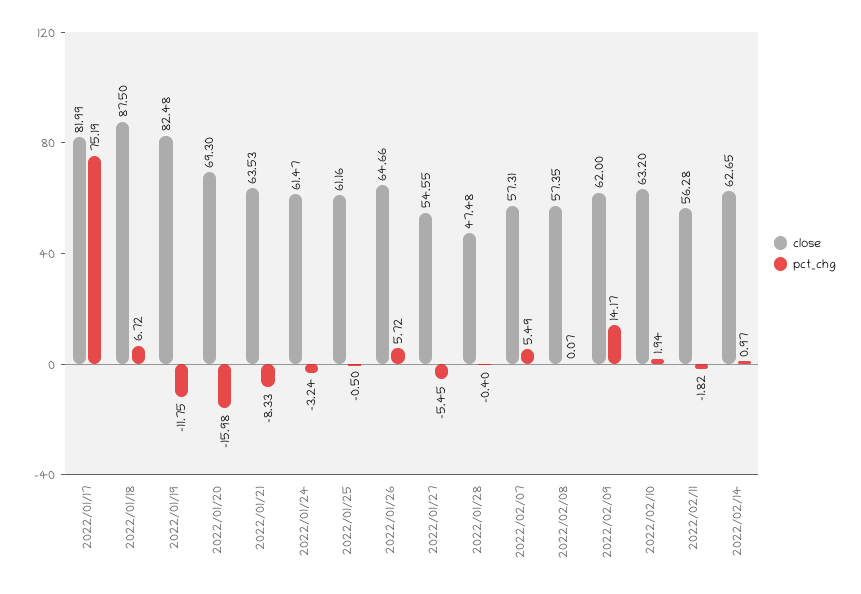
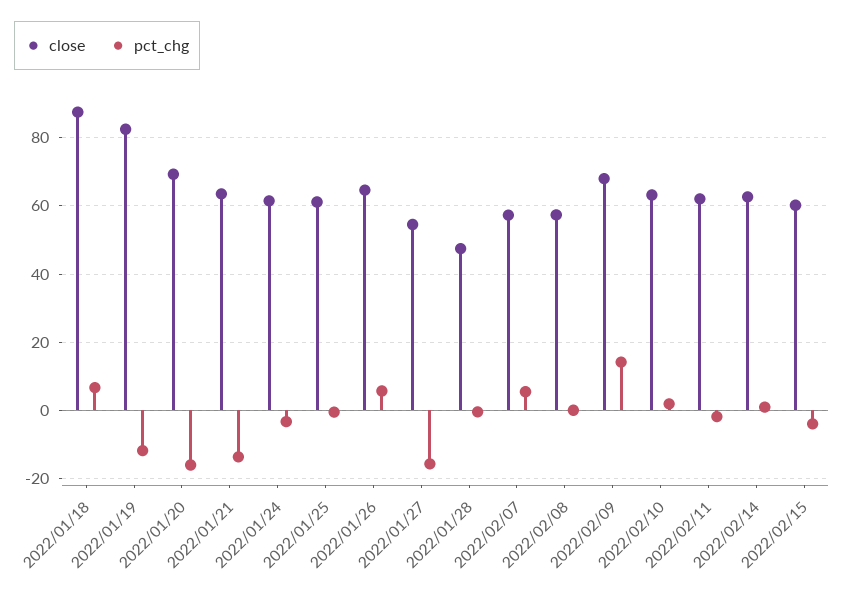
close, 2022/01/17: 81.99 -> none
pct_chg, 2022/01/17: 75.19 -> none
pct_chg, 2022/01/21: -8.33 -> -14
pct_chg, 2022/01/27: -5.45 -> -16
close, 2022/02/09: 62 -> 68
close, 2022/02/11: 56.28 -> 62
close, 2022/02/15: none -> 60
pct_chg, 2022/02/15: none -> -4

